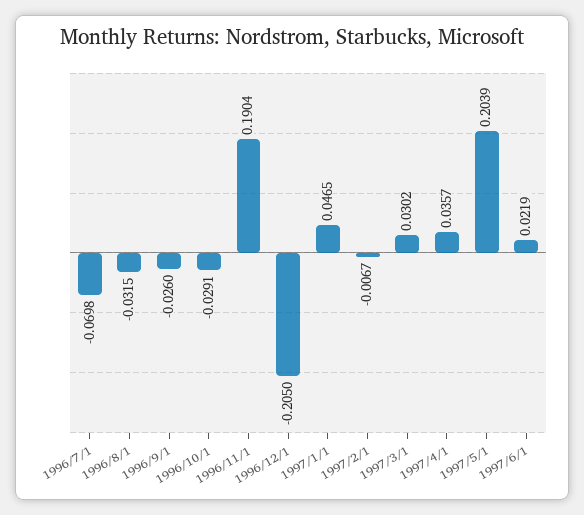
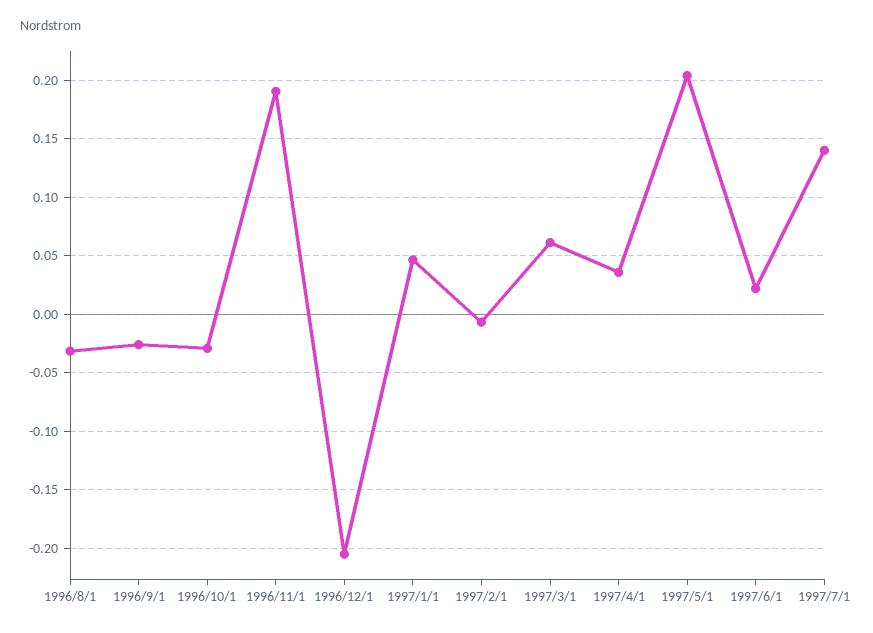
1996/7/1: -0.0698 -> none
1997/3/1: 0.0302 -> 0.06
1997/7/1: none -> 0.14

